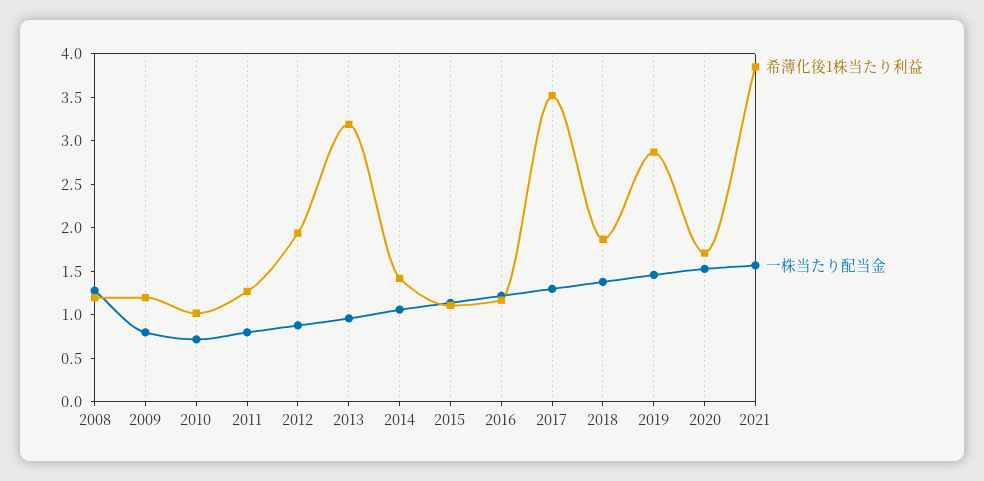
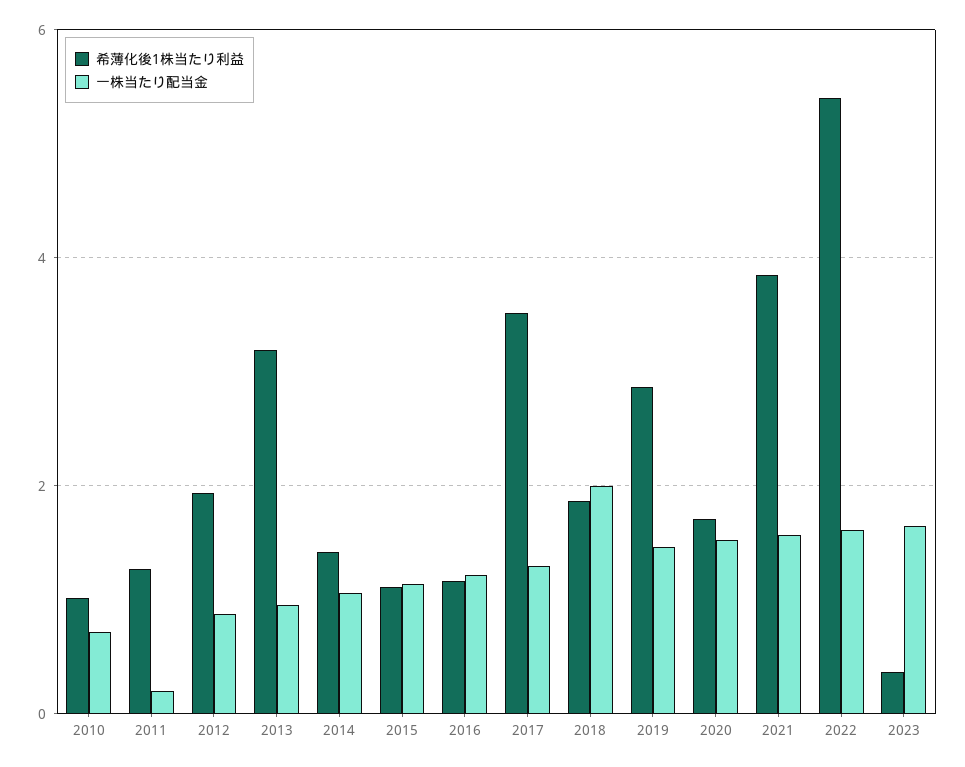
希薄化後1株当たり利益, 2008: 1.2 -> none
一株当たり配当金, 2008: 1.3 -> none
希薄化後1株当たり利益, 2009: 1.2 -> none
一株当たり配当金, 2009: 0.8 -> none
一株当たり配当金, 2011: 0.8 -> 0.2
一株当たり配当金, 2018: 1.4 -> 2
希薄化後1株当たり利益, 2022: none -> 5.4
一株当たり配当金, 2022: none -> 1.6
希薄化後1株当たり利益, 2023: none -> 0.4
一株当たり配当金, 2023: none -> 1.6

